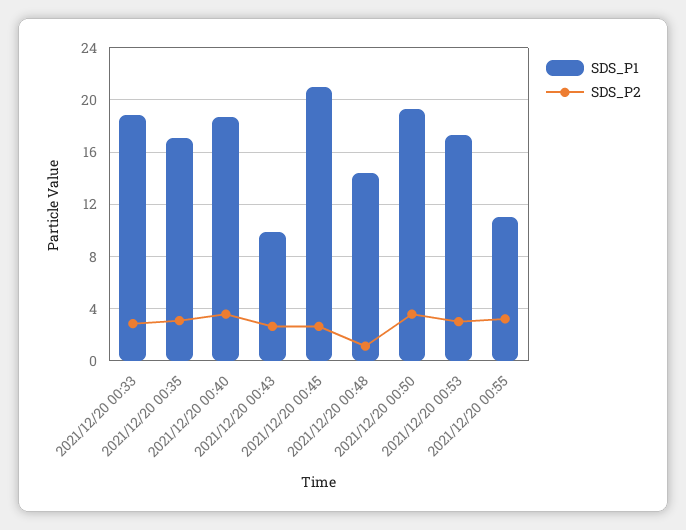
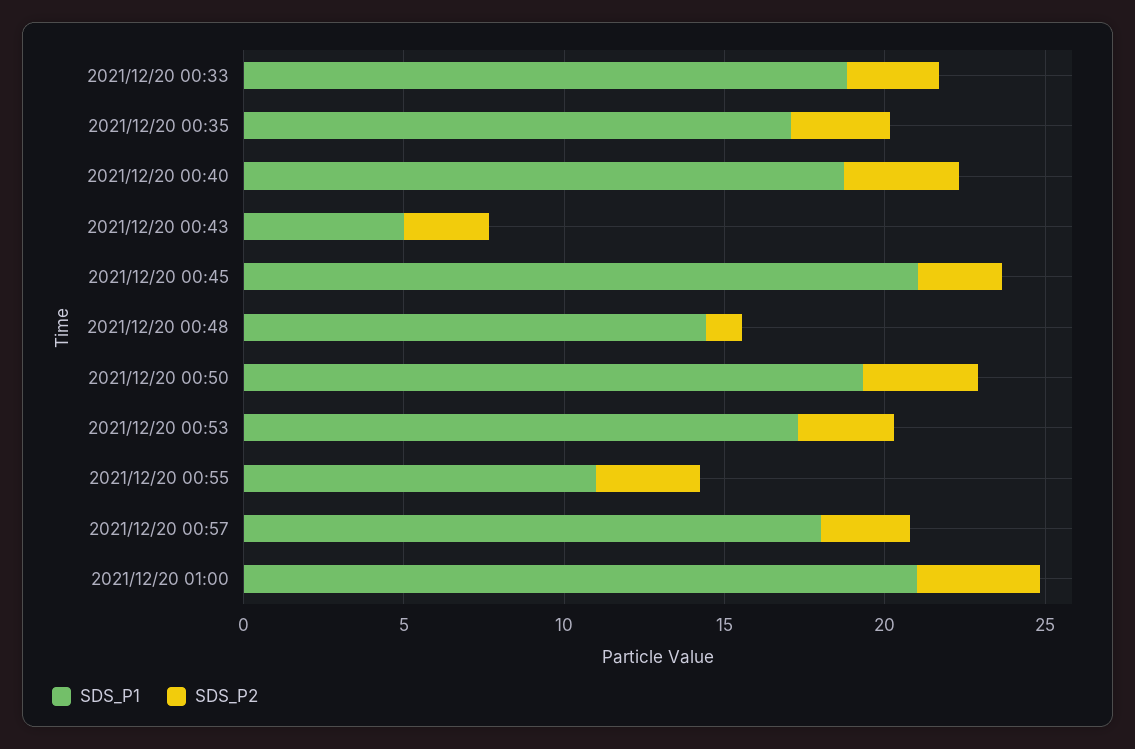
SDS_P1, 2021/12/20 00:43: 10 -> 5
SDS_P1, 2021/12/20 00:57: none -> 18
SDS_P2, 2021/12/20 00:57: none -> 3
SDS_P1, 2021/12/20 01:00: none -> 21
SDS_P2, 2021/12/20 01:00: none -> 4

